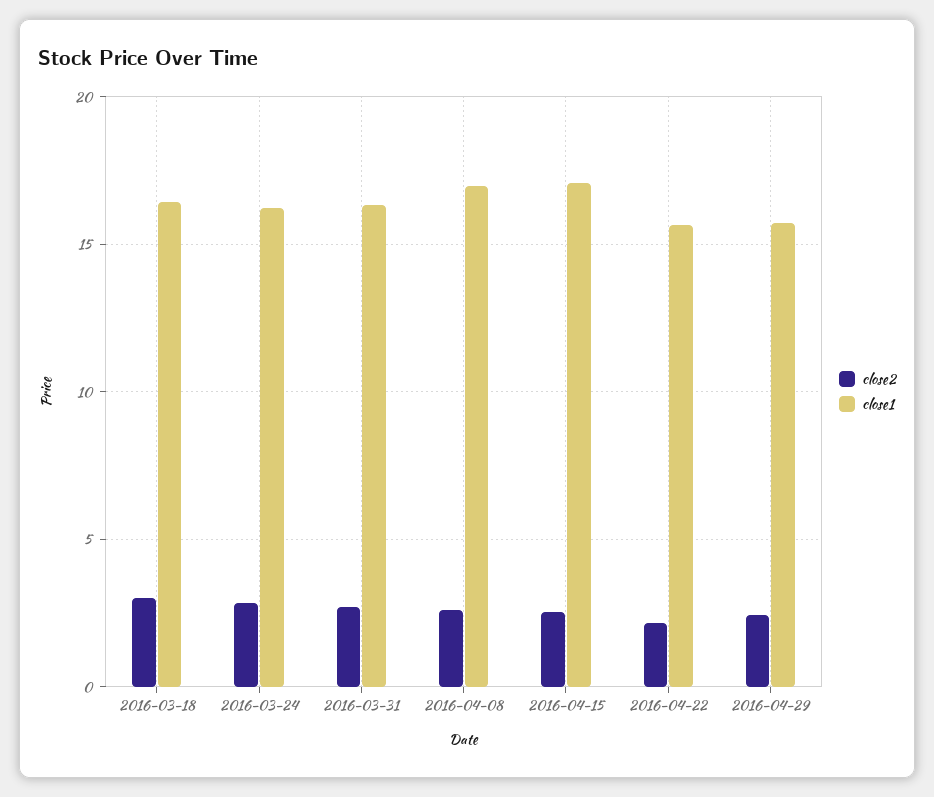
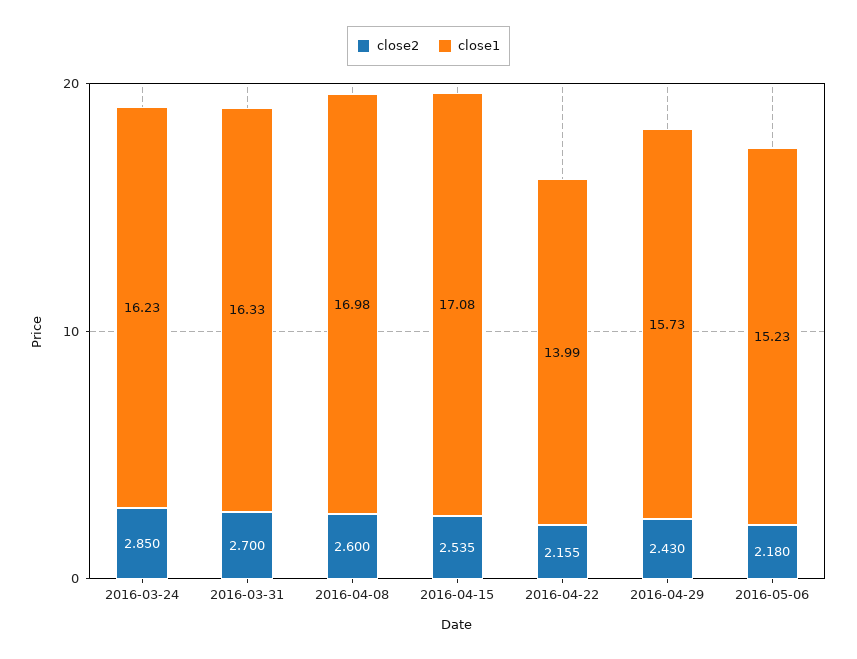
close2, 2016-03-18: 3 -> none
close1, 2016-03-18: 16.5 -> none
close1, 2016-04-22: 15.5 -> 13.99
close2, 2016-05-06: none -> 2.18
close1, 2016-05-06: none -> 15.23

